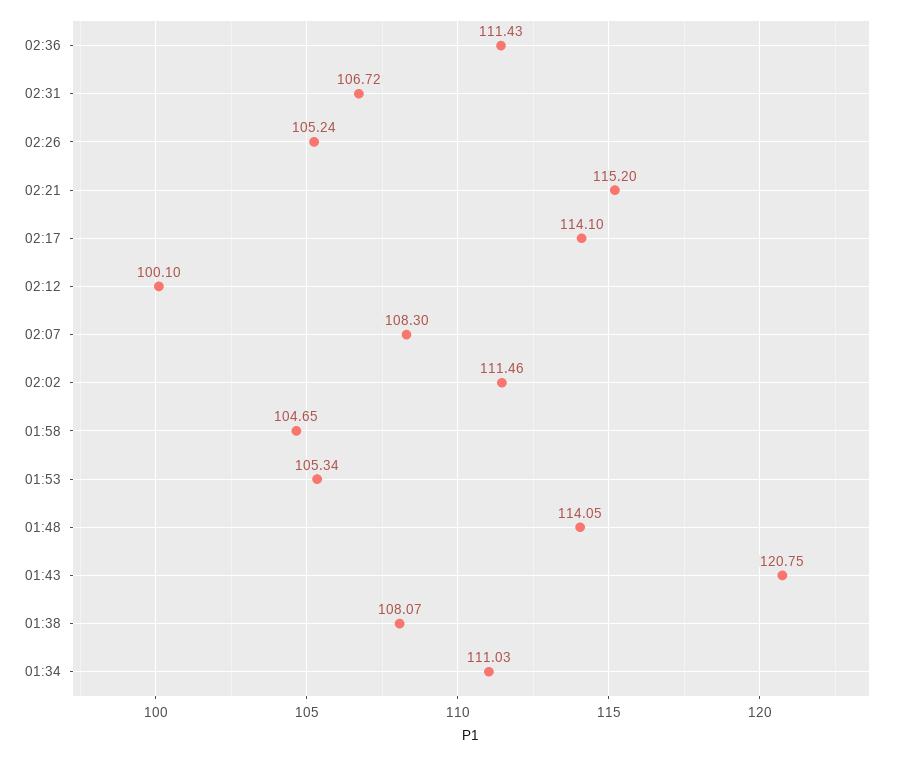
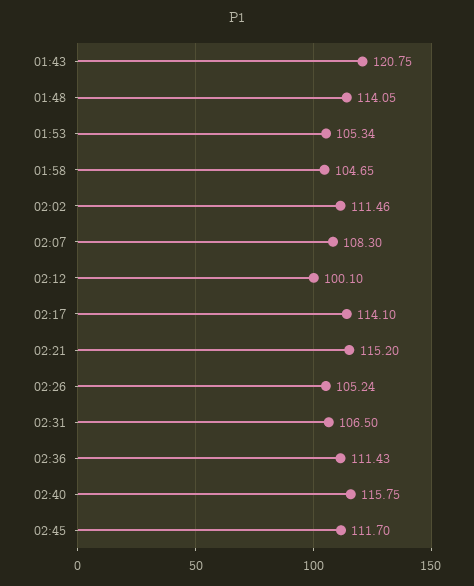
02:31: 106.72 -> 106.5
01:38: 108.07 -> none
01:34: 111.03 -> none
02:40: none -> 115.75
02:45: none -> 111.7

